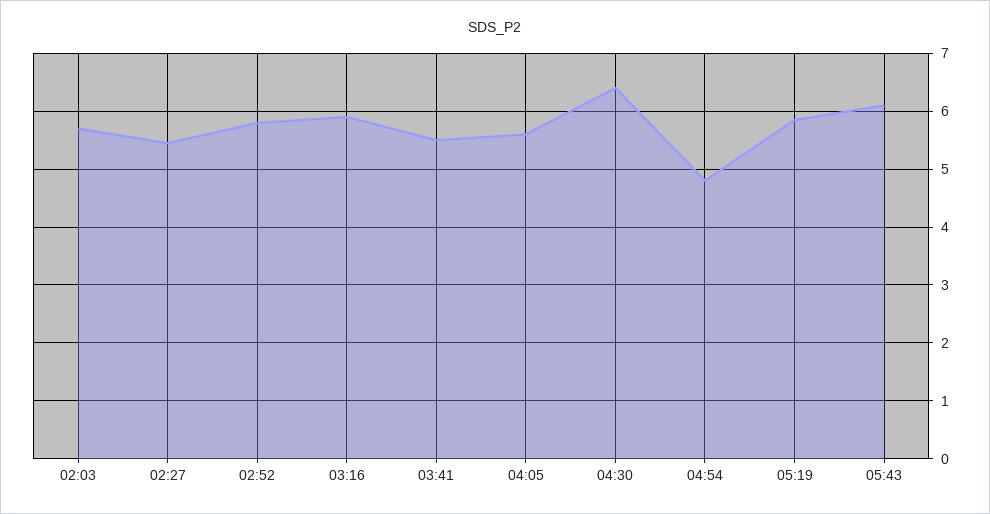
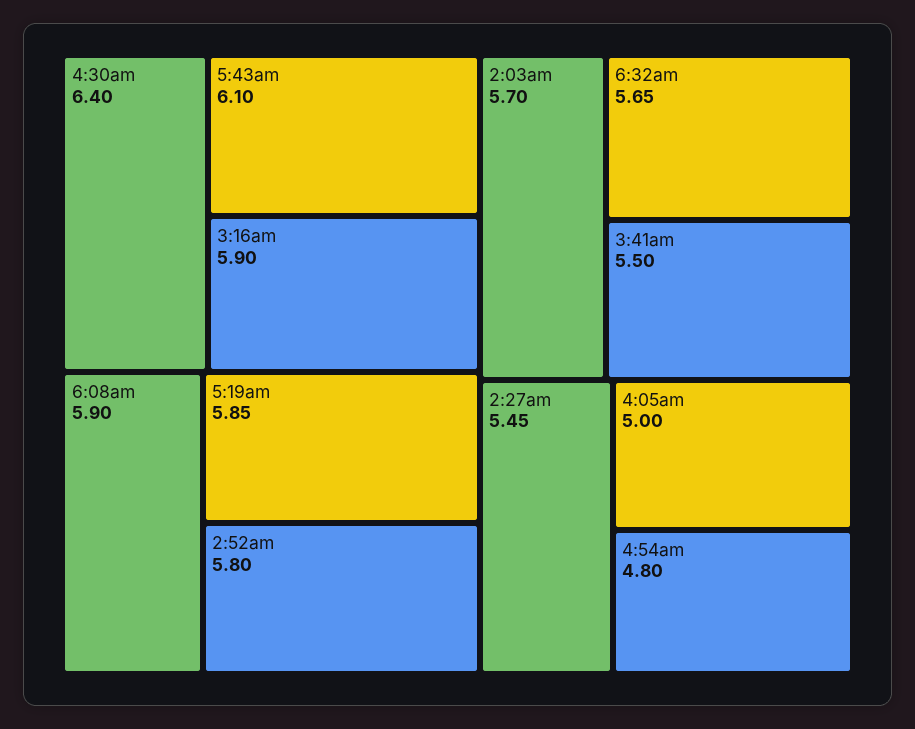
04:05: 5.6 -> 5
6:08am: none -> 5.9
6:32am: none -> 5.65

